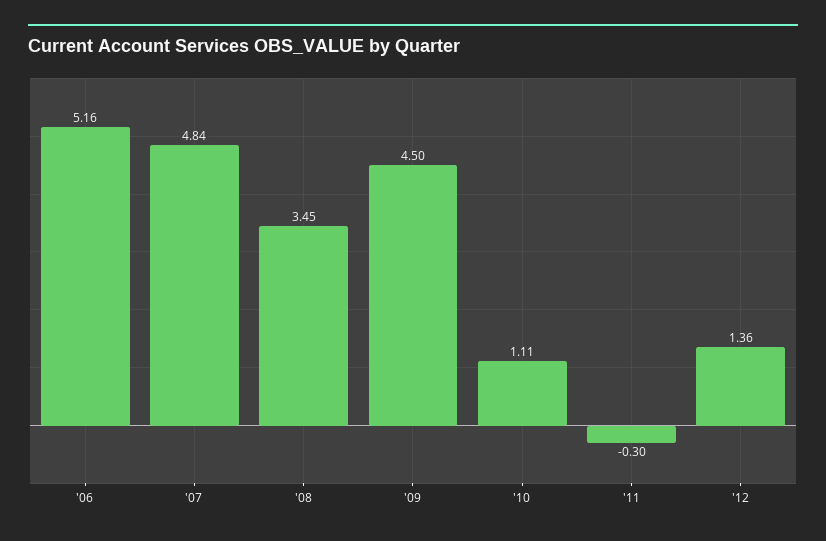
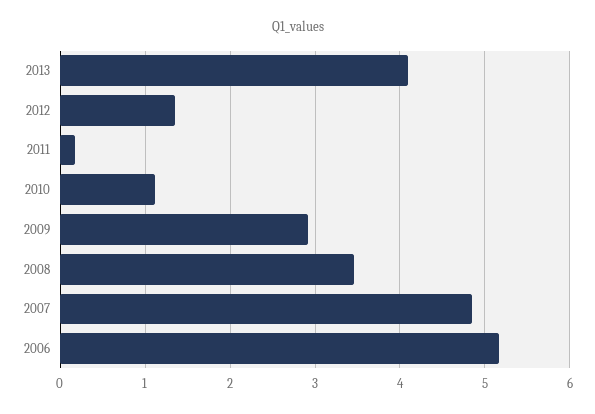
'09: 4.5 -> 2.9
'11: -0.3 -> 0.2
2013: none -> 4.1

